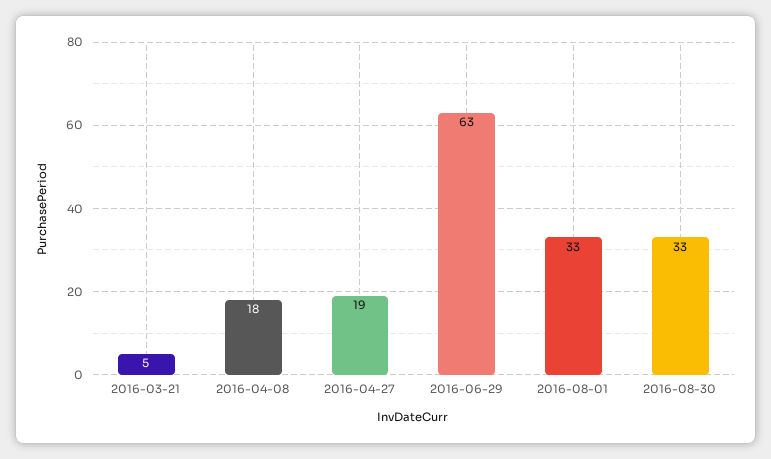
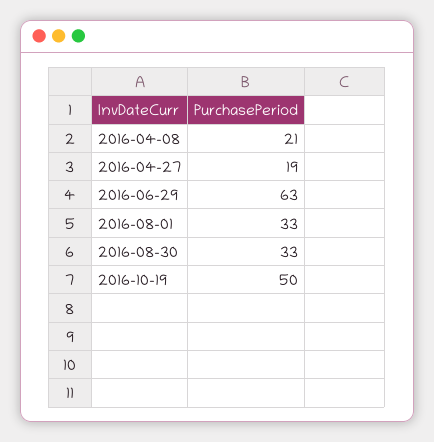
2016-03-21: 5 -> none
2016-04-08: 18 -> 21
2016-10-19: none -> 50

